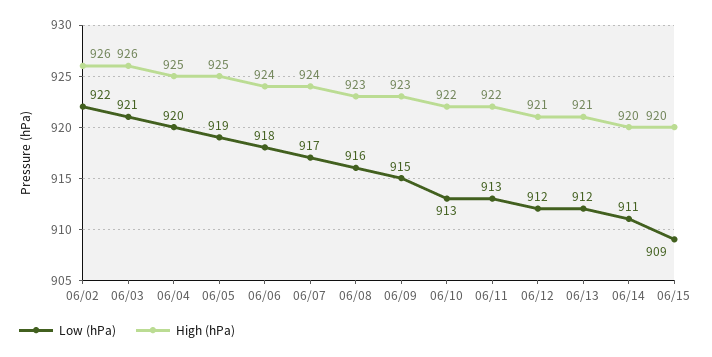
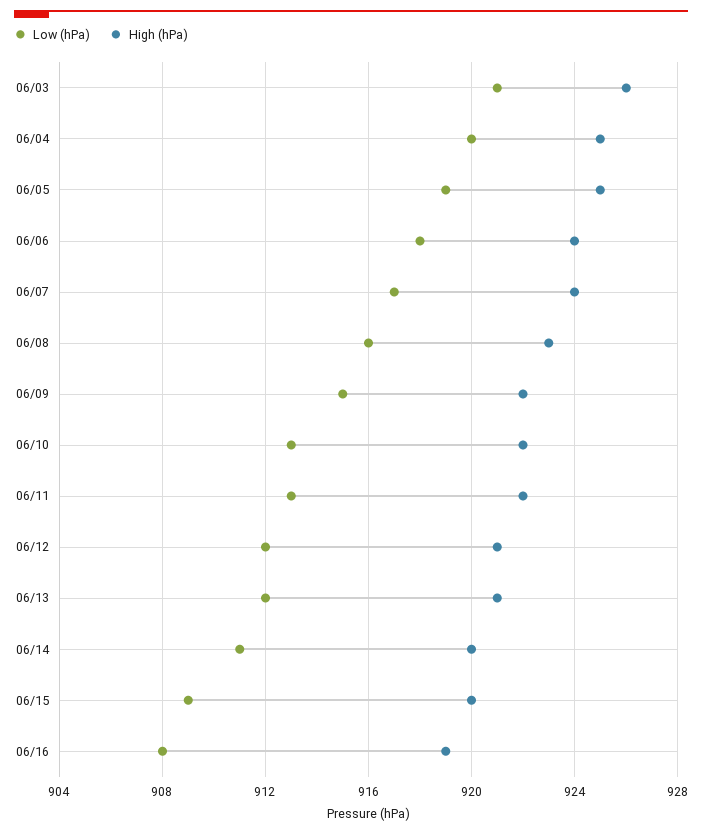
Low (hPa), 06/02: 922 -> none
High (hPa), 06/02: 926 -> none
High (hPa), 06/09: 923 -> 922
Low (hPa), 06/16: none -> 908
High (hPa), 06/16: none -> 919

